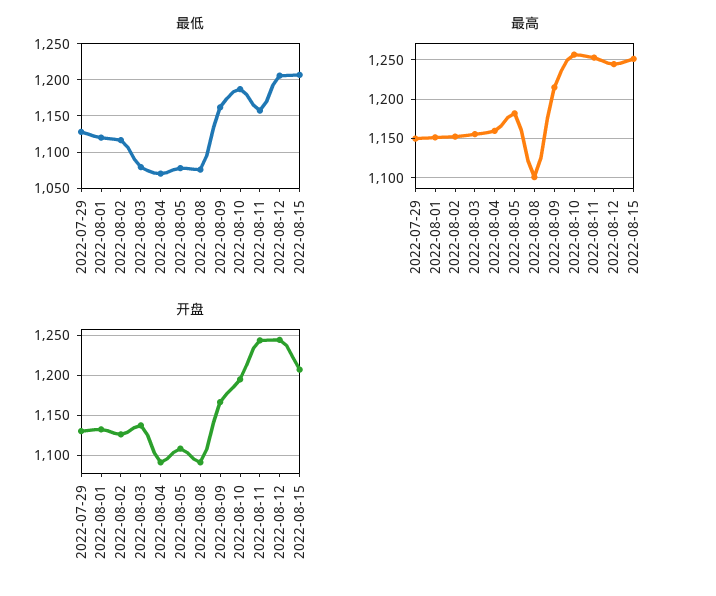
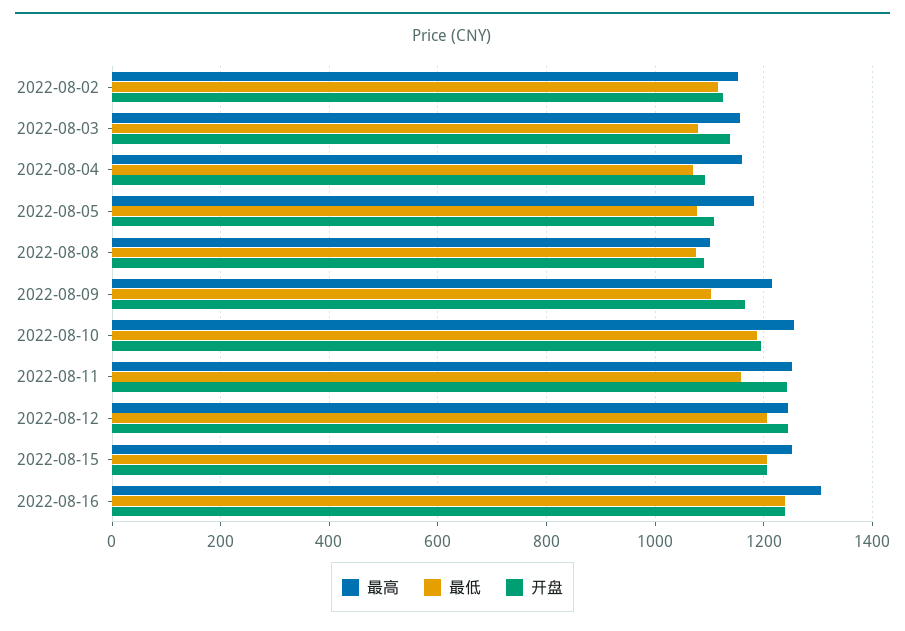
最低, 2022-07-29: 1130 -> none
最低, 2022-08-01: 1120 -> none
最低, 2022-08-09: 1160 -> 1100
最高, 2022-07-29: 1150 -> none
最高, 2022-08-01: 1150 -> none
开盘, 2022-07-29: 1130 -> none
开盘, 2022-08-01: 1130 -> none
最高, 2022-08-16: none -> 1300
最低, 2022-08-16: none -> 1240
开盘, 2022-08-16: none -> 1240

